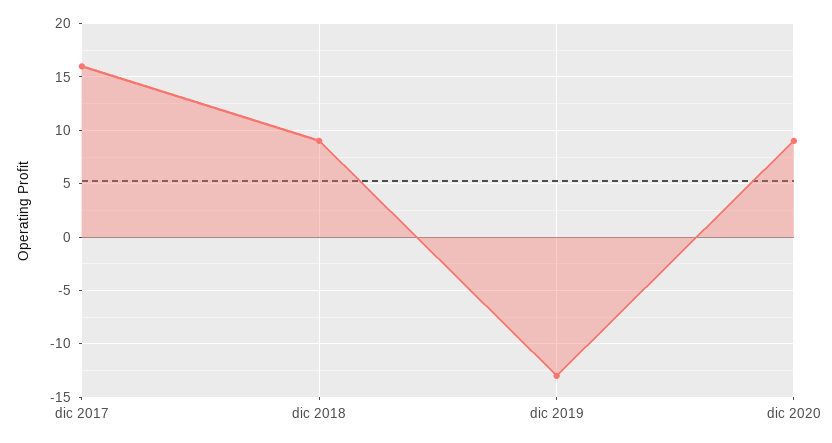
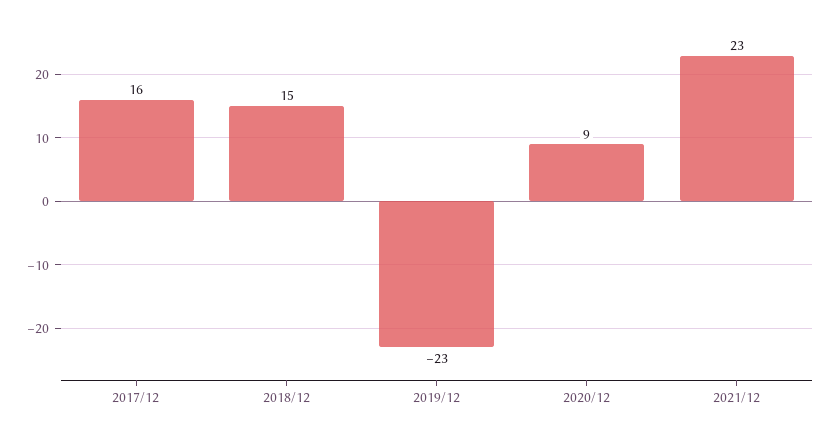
dic 2018: 9 -> 15
dic 2019: -13 -> -23
2021/12: none -> 23

